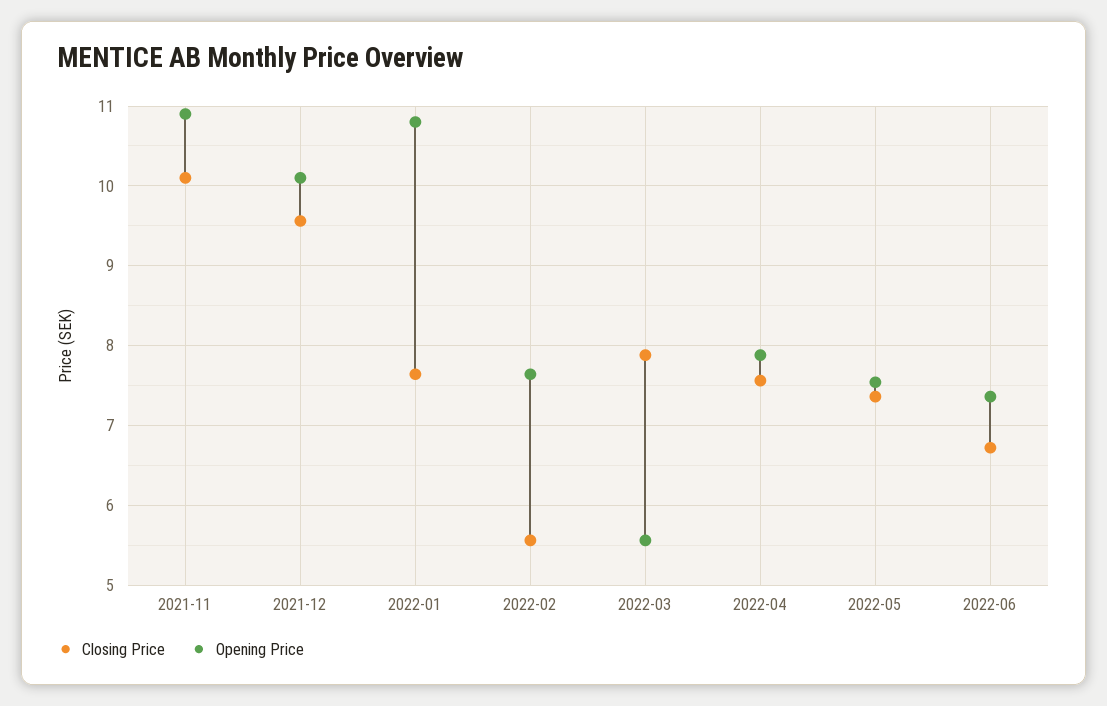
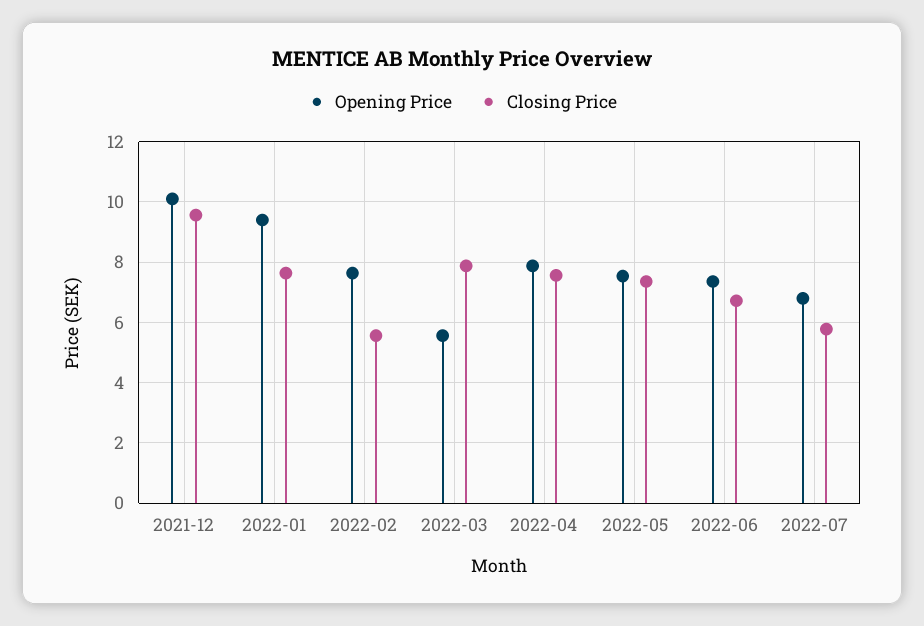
Closing Price, 2021-11: 10.1 -> none
Opening Price, 2021-11: 10.9 -> none
Opening Price, 2022-01: 10.8 -> 9.4
Opening Price, 2022-07: none -> 6.8
Closing Price, 2022-07: none -> 5.8

